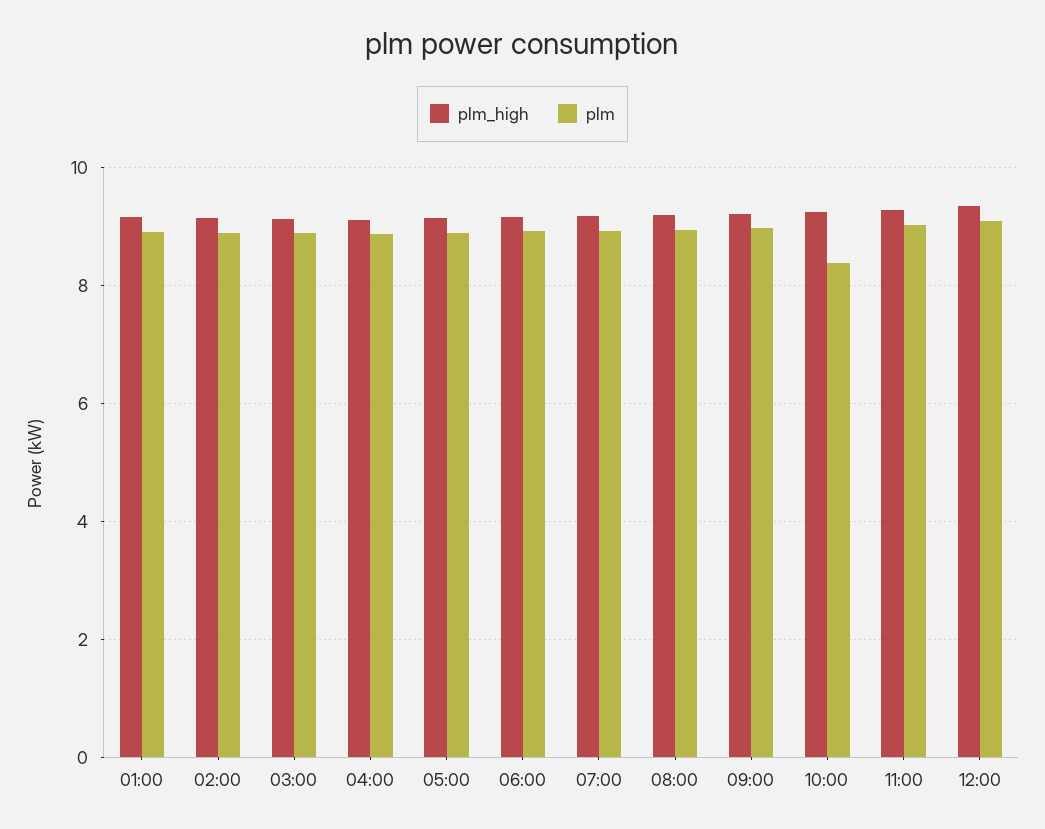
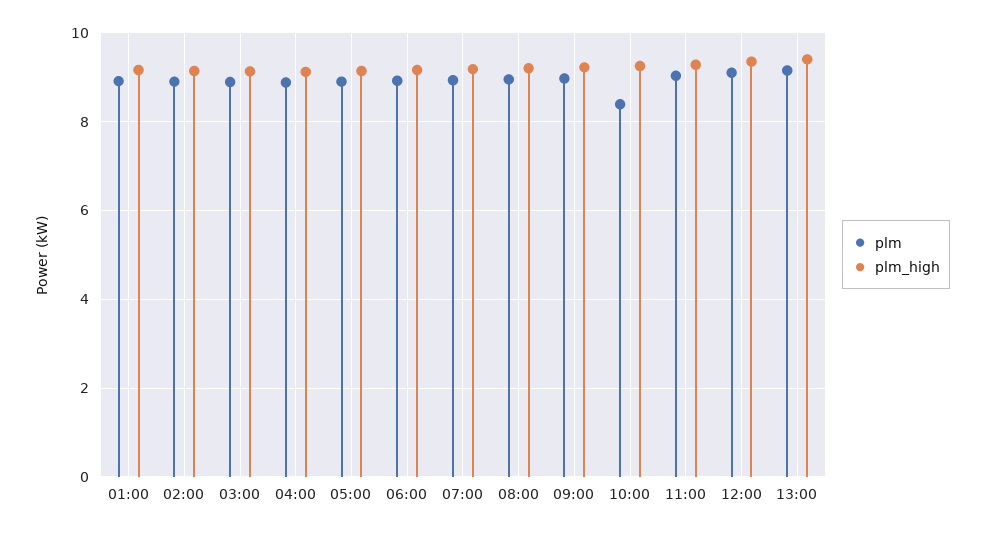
plm, 13:00: none -> 9.2
plm_high, 13:00: none -> 9.4

